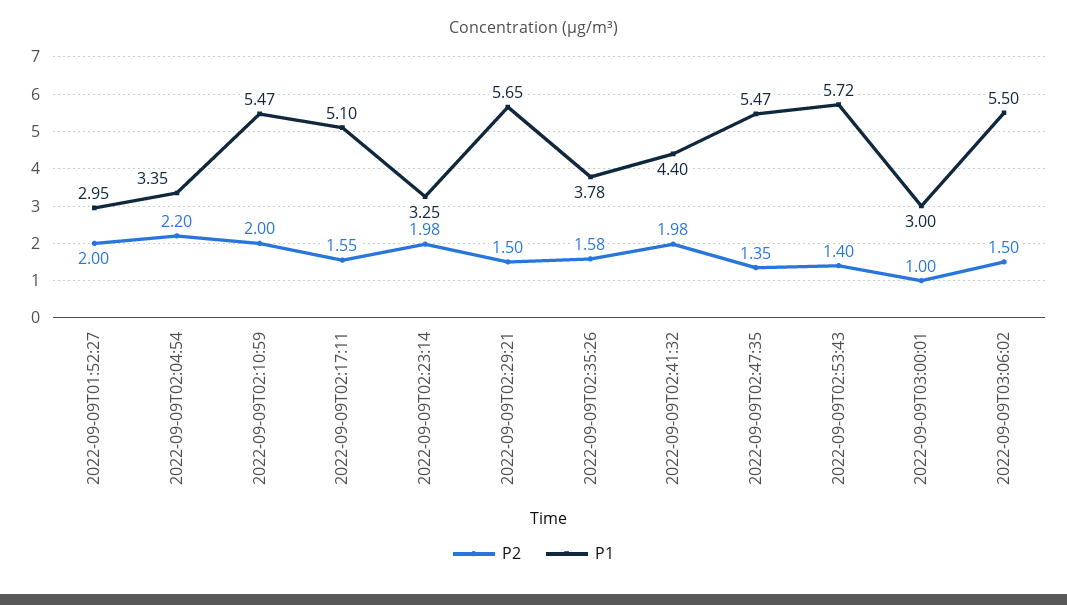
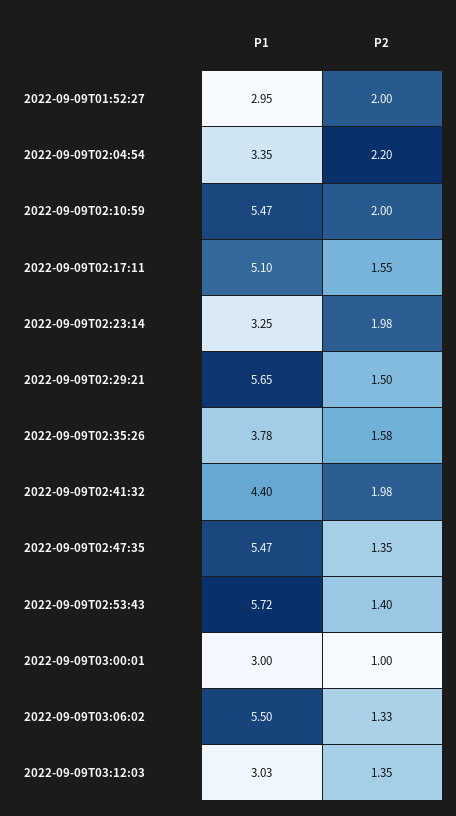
P2, 2022-09-09T03:06:02: 1.5 -> 1.33
P1, 2022-09-09T03:12:03: none -> 3.03
P2, 2022-09-09T03:12:03: none -> 1.35

